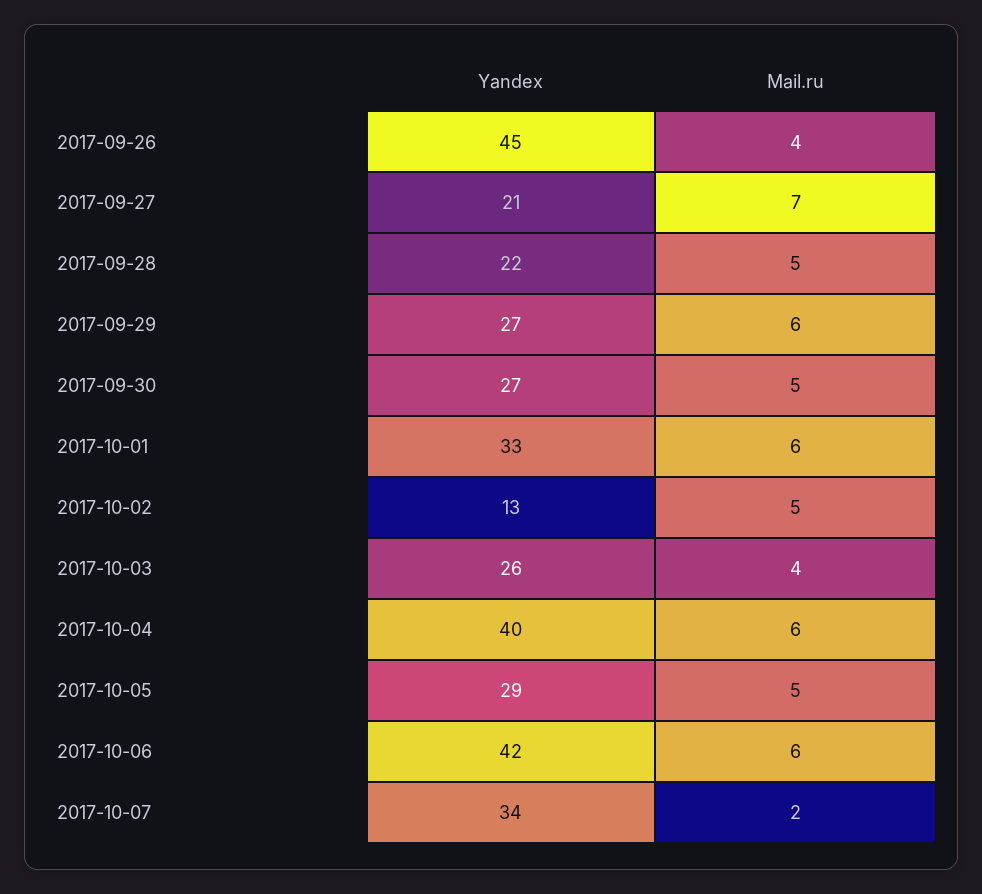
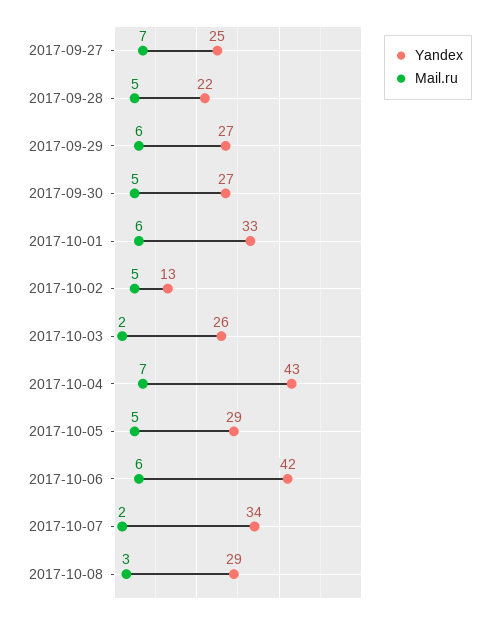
Yandex, 2017-09-26: 45 -> none
Mail.ru, 2017-09-26: 4 -> none
Yandex, 2017-09-27: 21 -> 25
Mail.ru, 2017-10-03: 4 -> 2
Yandex, 2017-10-04: 40 -> 43
Mail.ru, 2017-10-04: 6 -> 7
Yandex, 2017-10-08: none -> 29
Mail.ru, 2017-10-08: none -> 3

